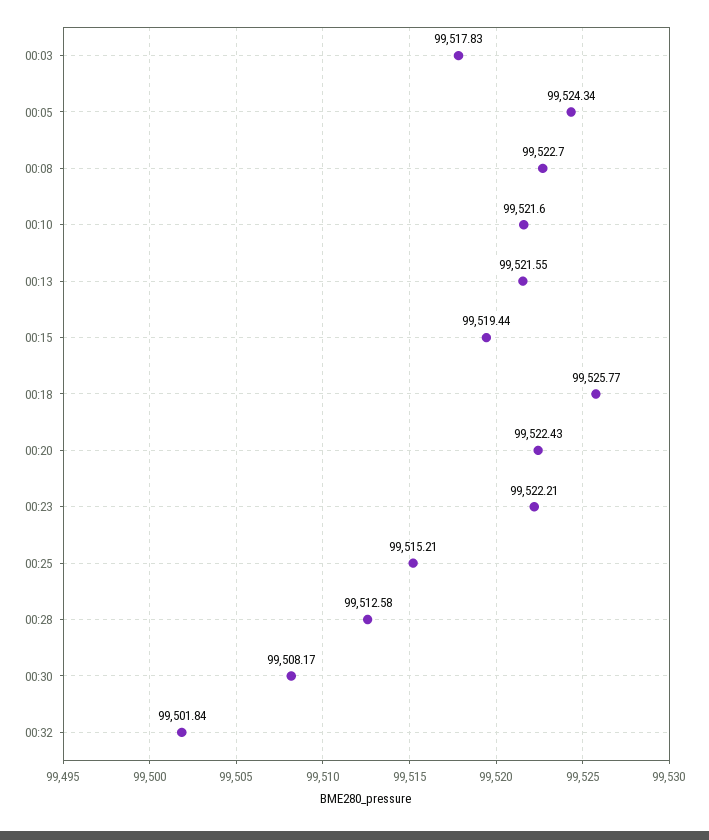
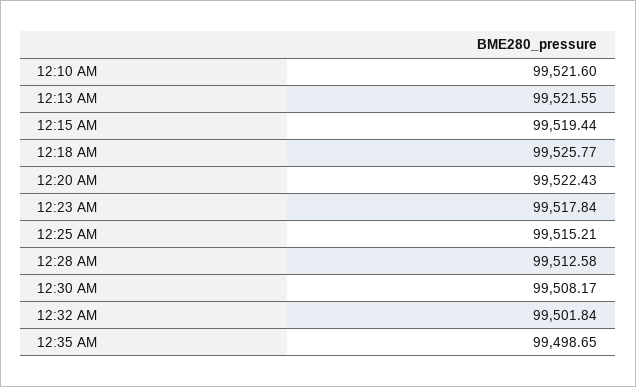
00:03: 99517.83 -> none
00:05: 99524.34 -> none
00:08: 99522.7 -> none
00:23: 99522.21 -> 99517.84
12:35 AM: none -> 99498.65

